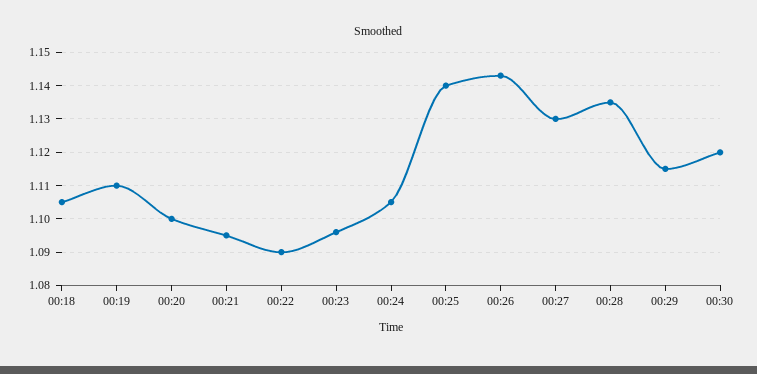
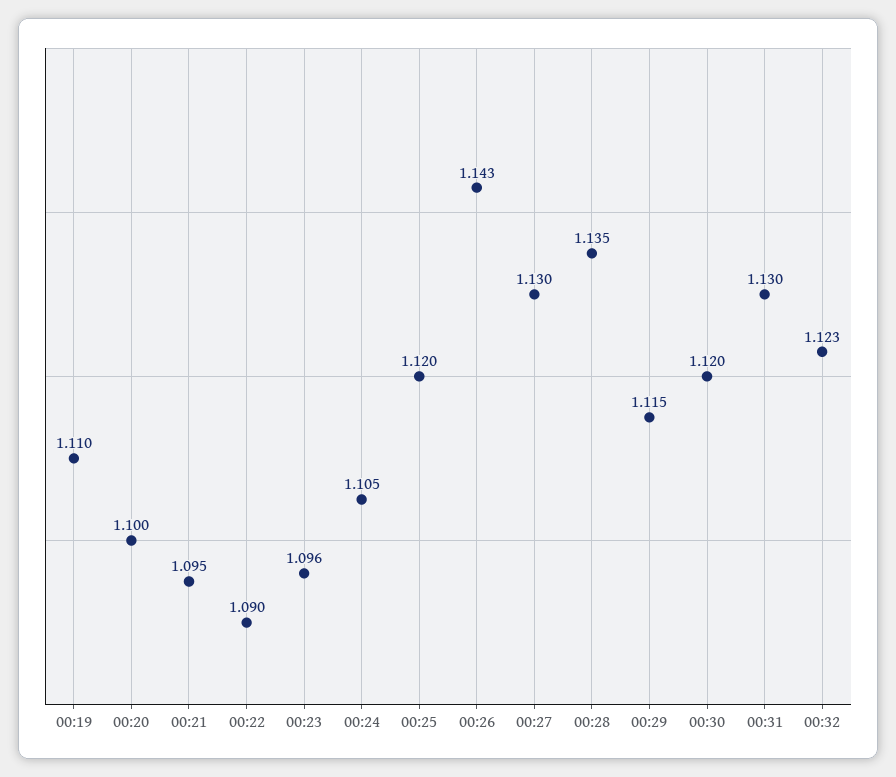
00:18: 1.105 -> none
00:25: 1.14 -> 1.12
00:31: none -> 1.13
00:32: none -> 1.123

